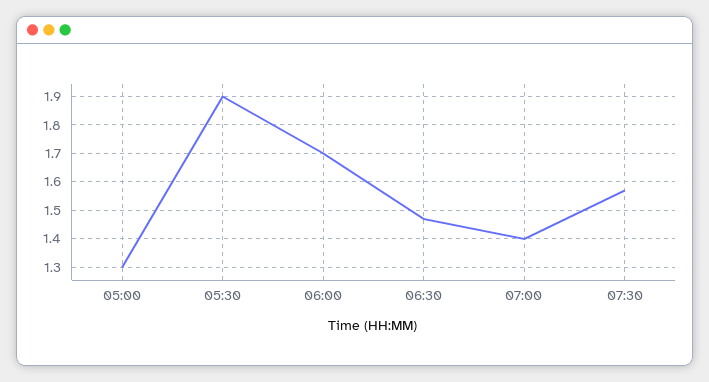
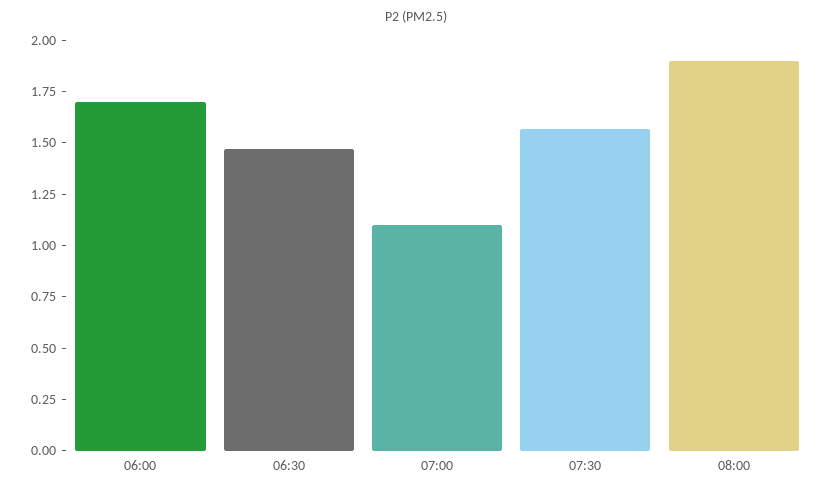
05:00: 1.3 -> none
05:30: 1.9 -> none
07:00: 1.4 -> 1.1
08:00: none -> 1.9

